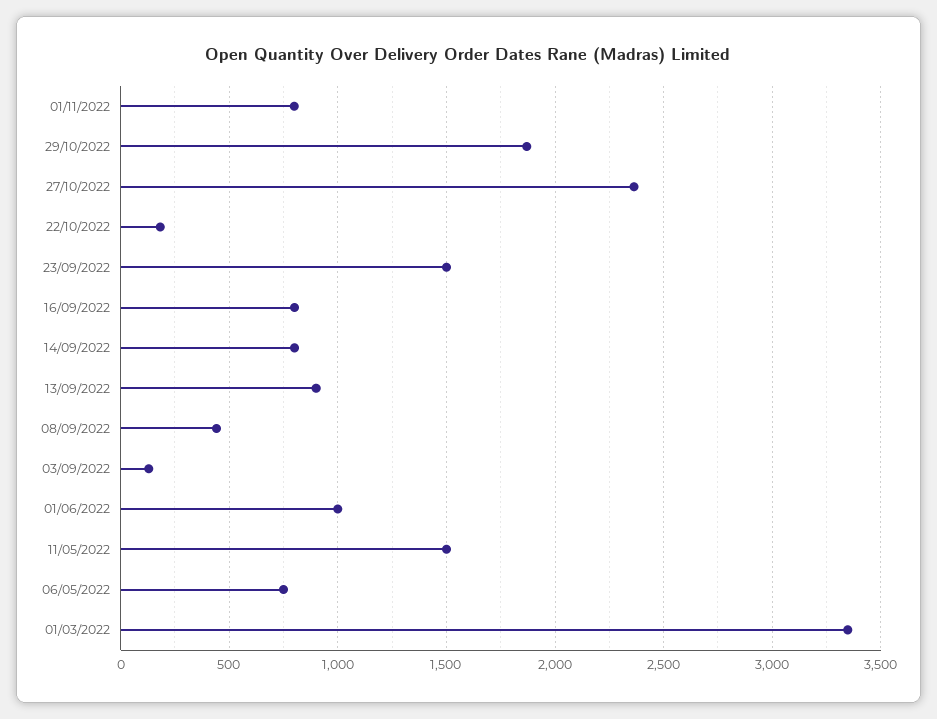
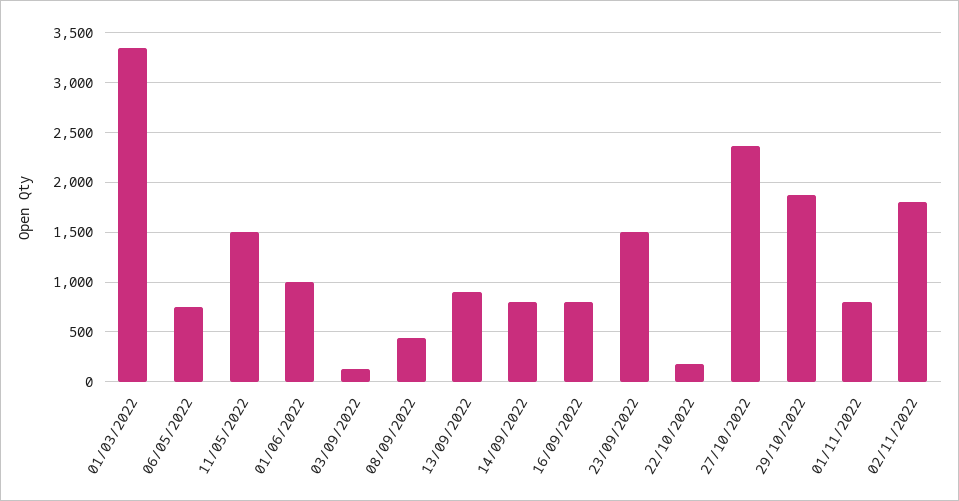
02/11/2022: none -> 1800

